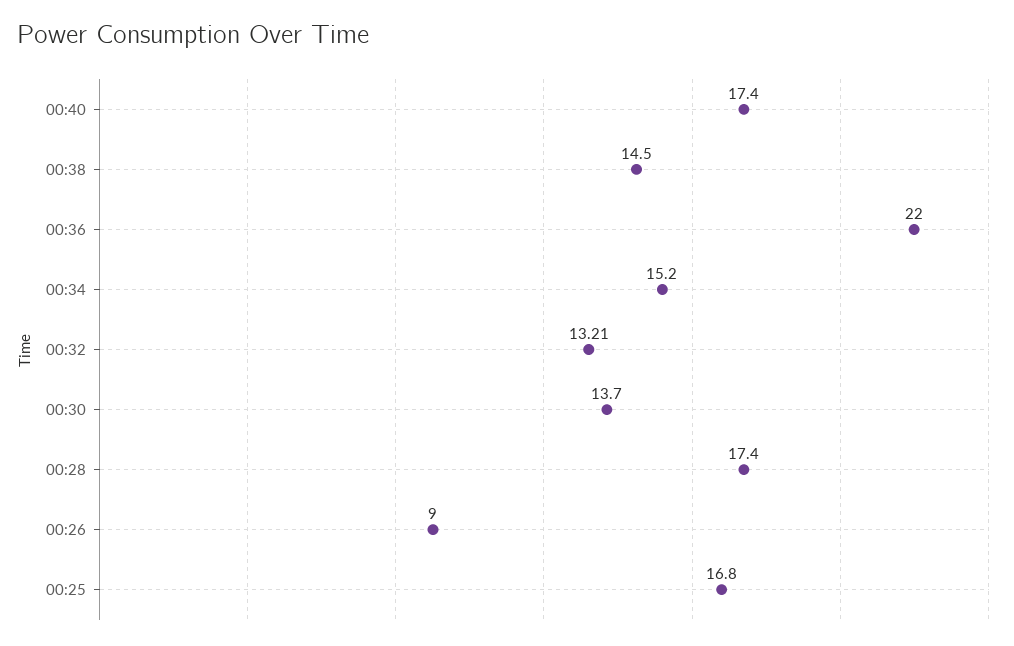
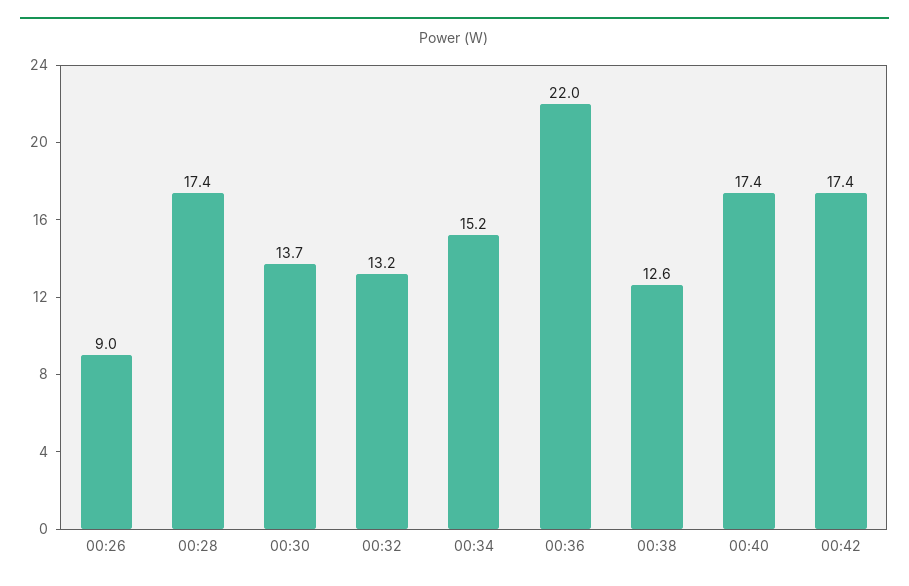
00:38: 14.5 -> 12.6
00:25: 16.8 -> none
00:42: none -> 17.4

